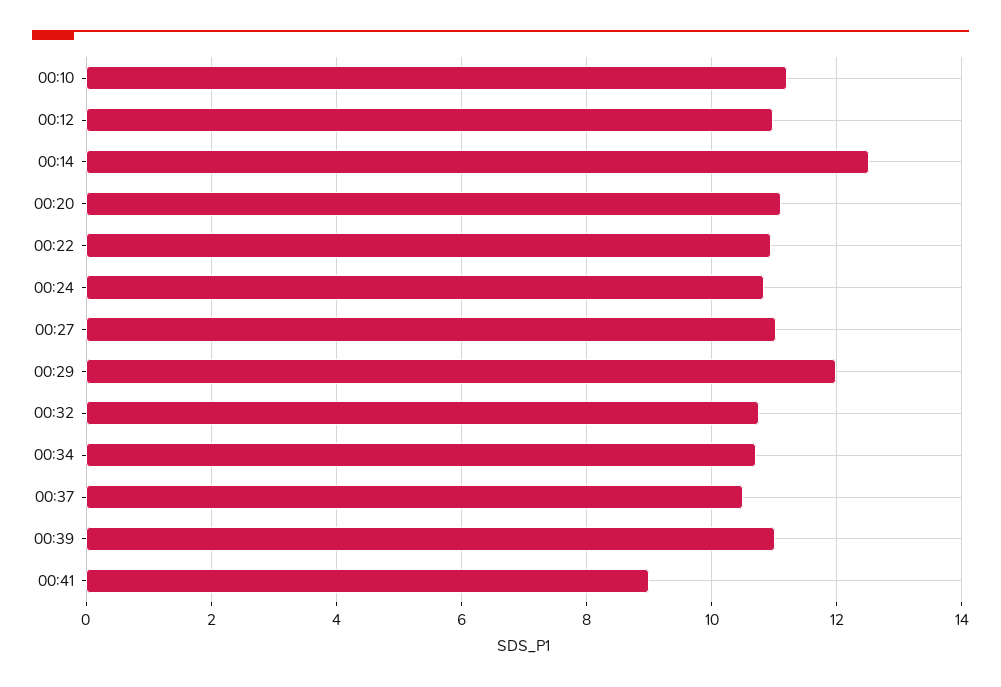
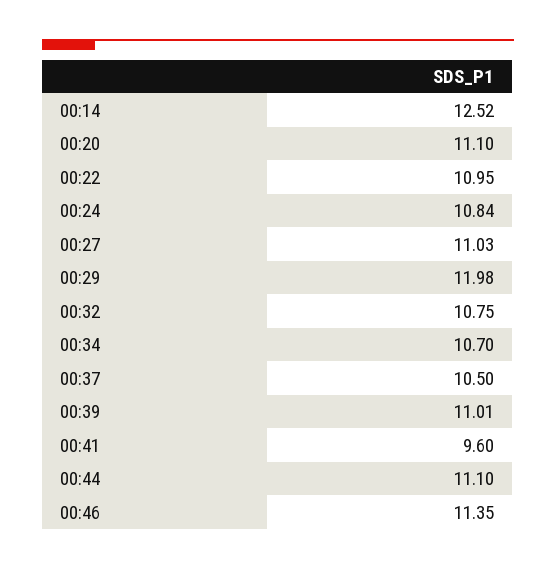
00:10: 11.2 -> none
00:12: 11 -> none
00:41: 9 -> 9.6
00:44: none -> 11.1
00:46: none -> 11.35

